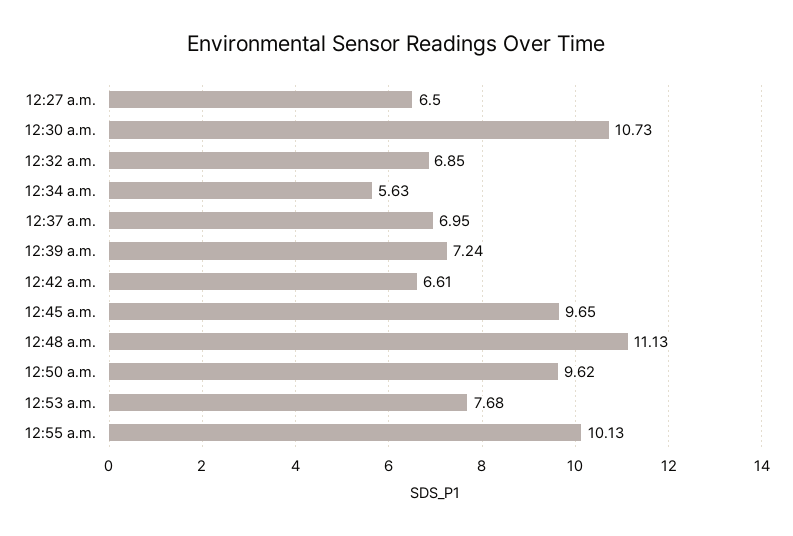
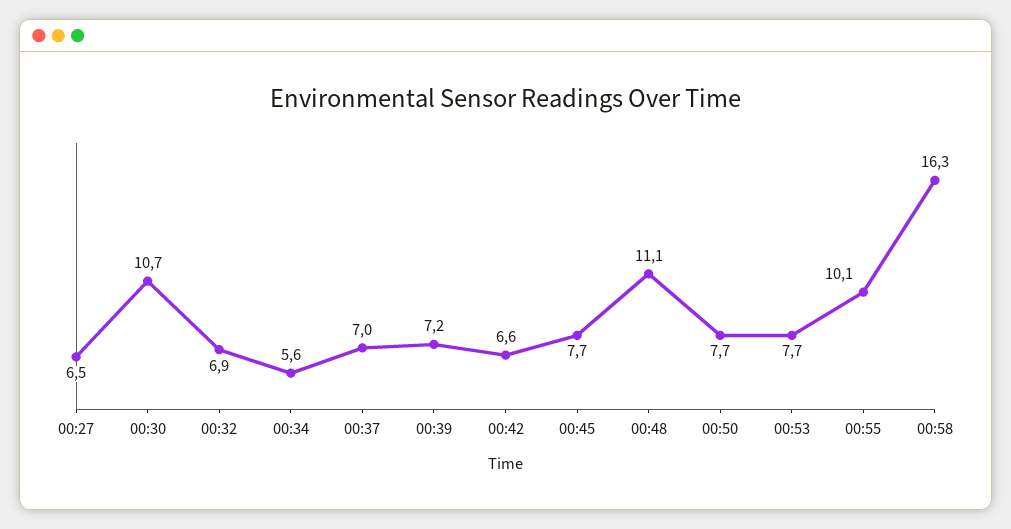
12:45 a.m.: 9.65 -> 7.7
12:50 a.m.: 9.62 -> 7.7
00:58: none -> 16.3

